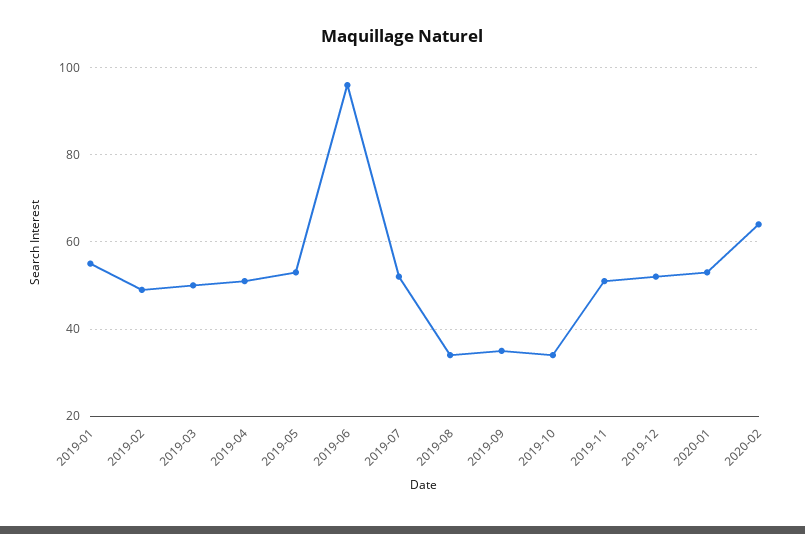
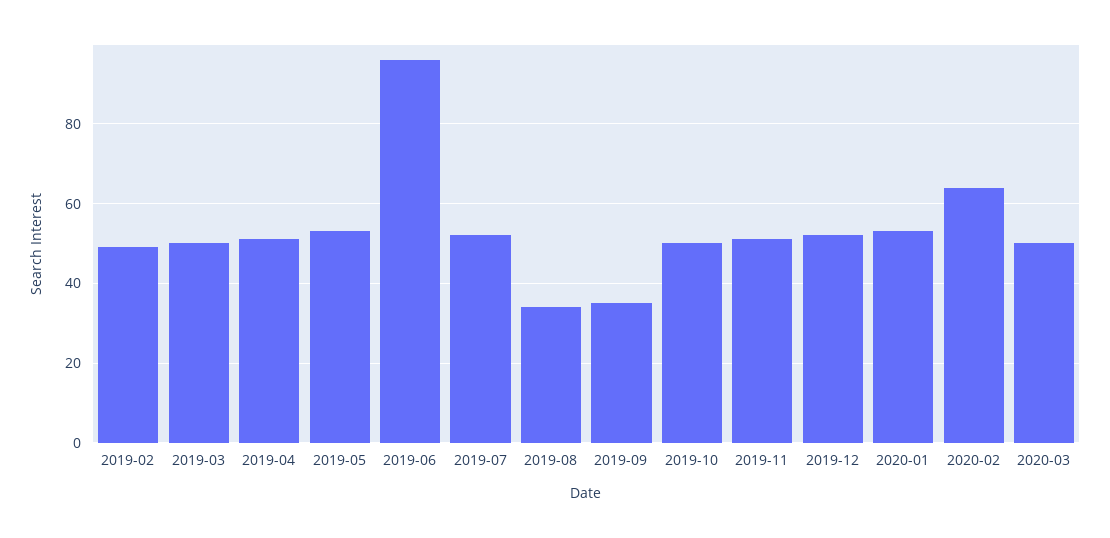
2019-01: 55 -> none
2019-10: 35 -> 50
2020-03: none -> 50

